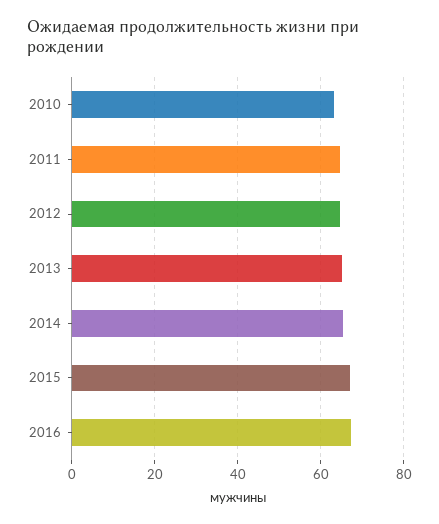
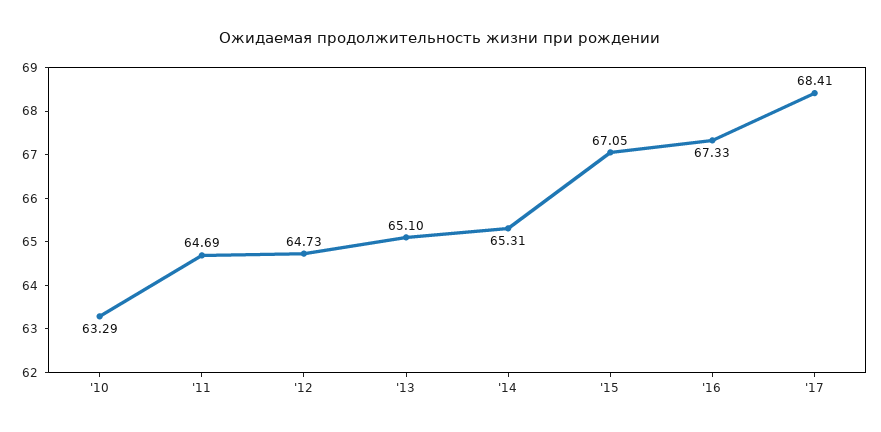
'17: none -> 68.41

